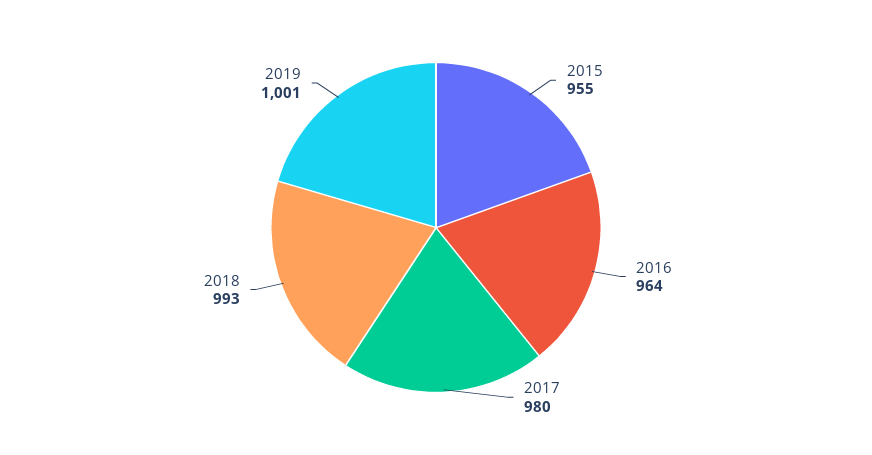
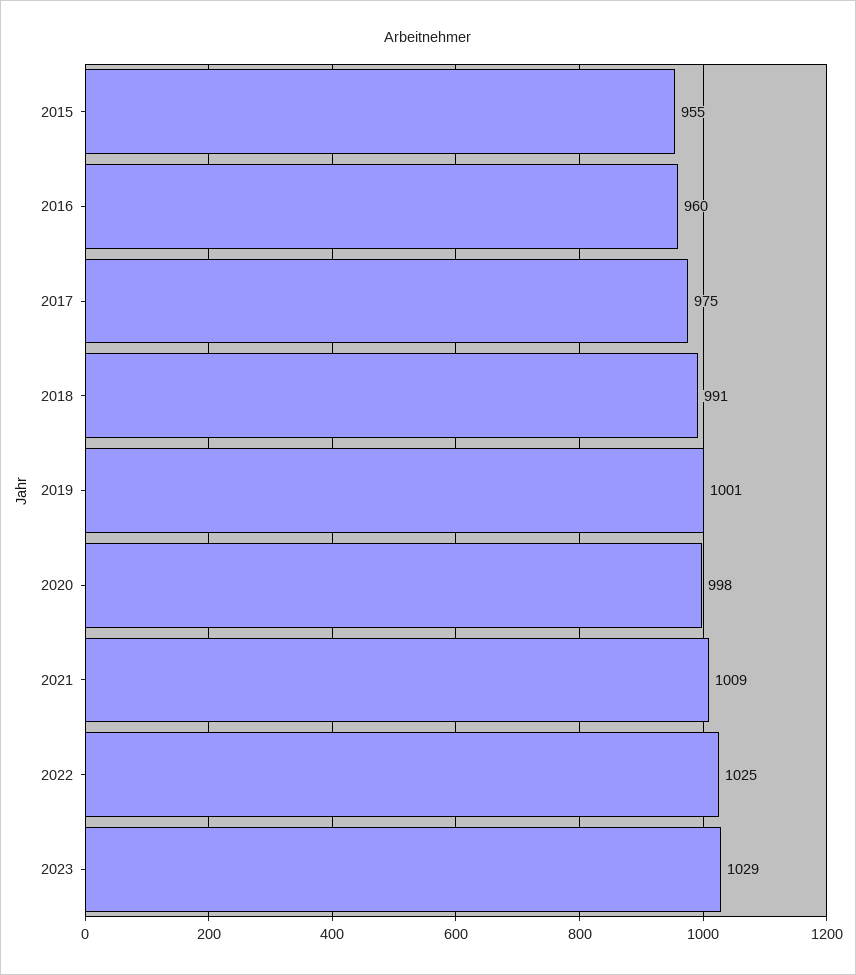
2016: 964 -> 960
2017: 980 -> 975
2018: 993 -> 991
2020: none -> 998
2021: none -> 1009
2022: none -> 1025
2023: none -> 1029

